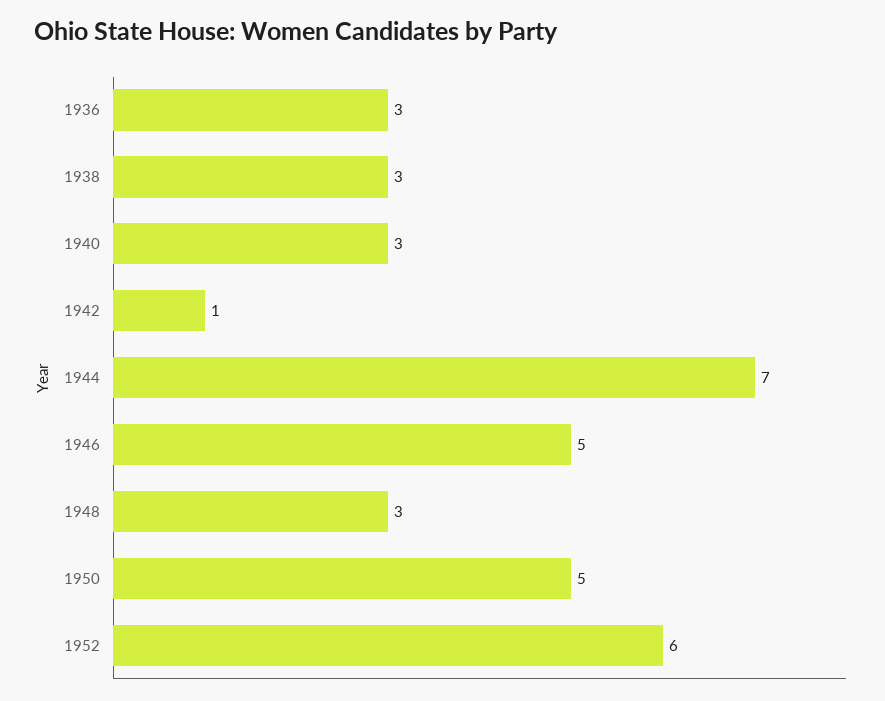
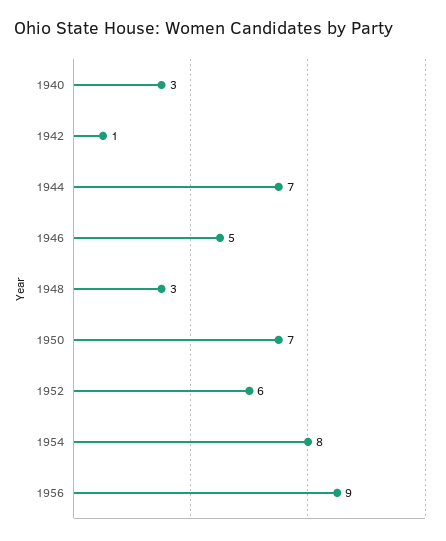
1936: 3 -> none
1938: 3 -> none
1950: 5 -> 7
1954: none -> 8
1956: none -> 9

